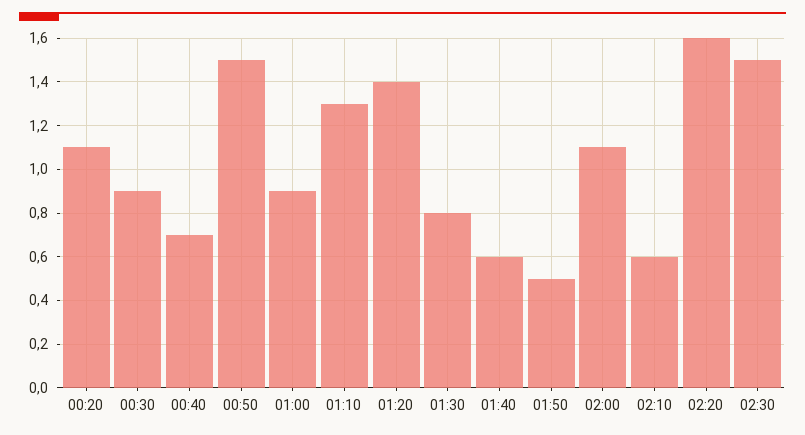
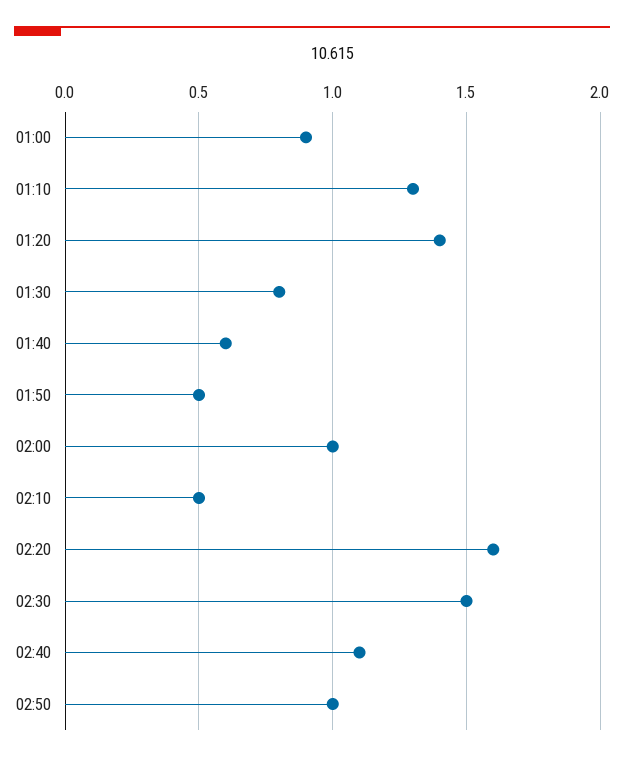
00:20: 1.1 -> none
00:30: 0.9 -> none
00:40: 0.7 -> none
00:50: 1.5 -> none
02:00: 1.1 -> 1
02:10: 0.6 -> 0.5
02:40: none -> 1.1
02:50: none -> 1

